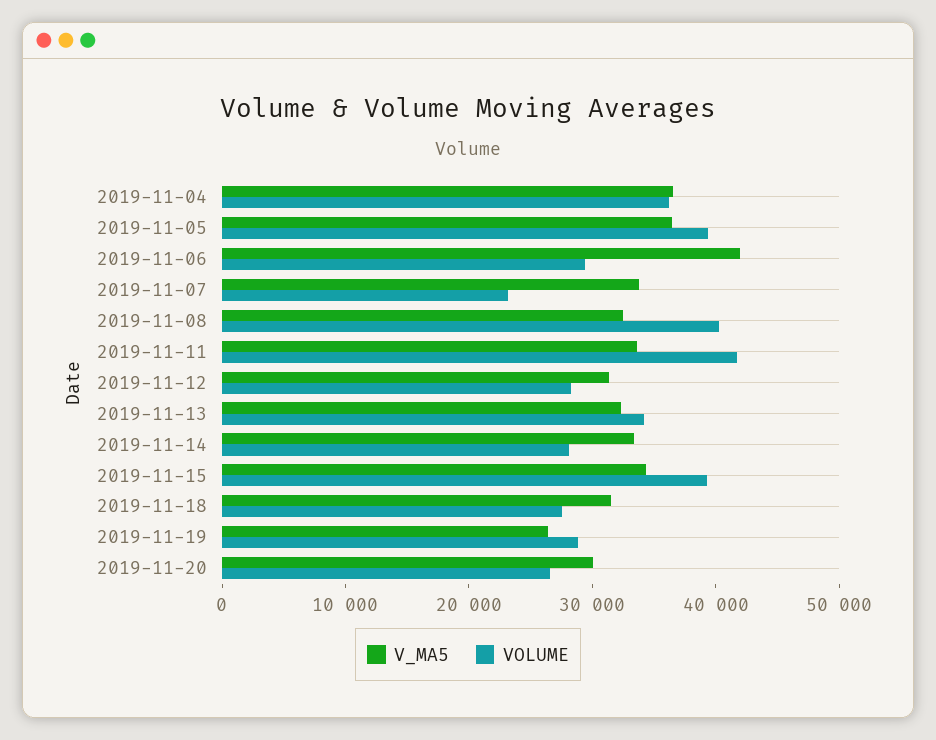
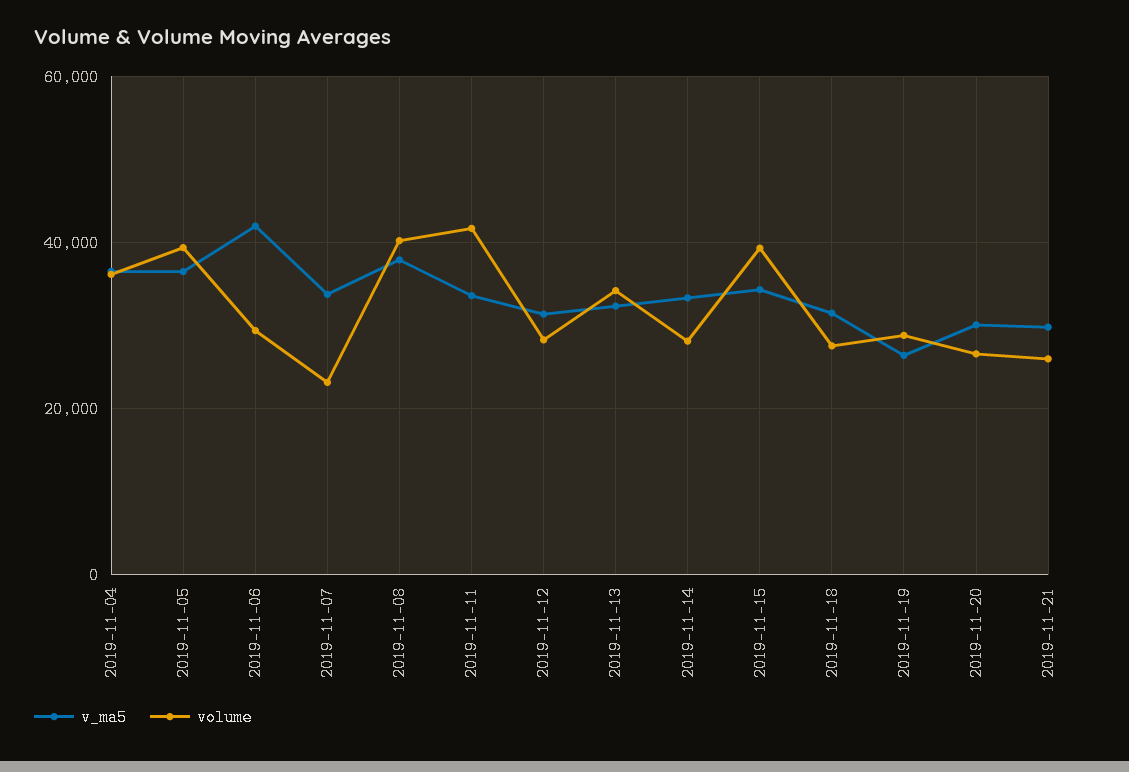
V_MA5, 2019-11-08: 32000 -> 38000
V_MA5, 2019-11-21: none -> 30000
VOLUME, 2019-11-21: none -> 26000

